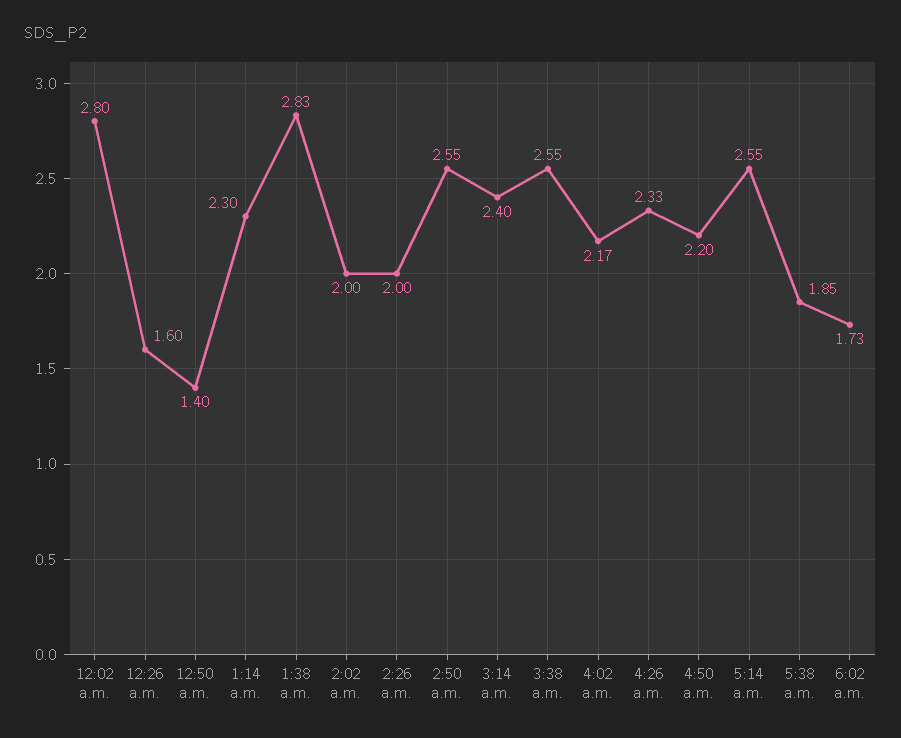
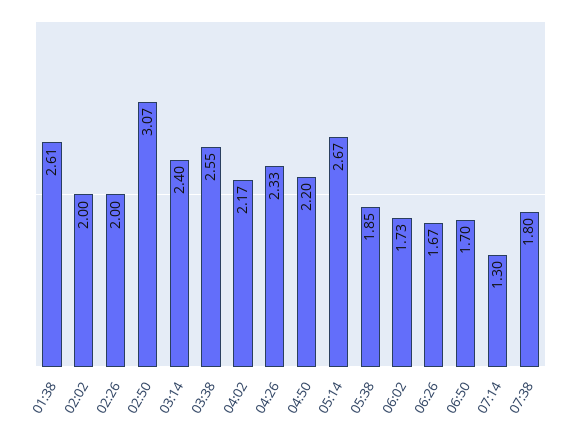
12:02 a.m.: 2.8 -> none
12:26 a.m.: 1.6 -> none
12:50 a.m.: 1.4 -> none
1:14 a.m.: 2.3 -> none
1:38 a.m.: 2.83 -> 2.61
2:50 a.m.: 2.55 -> 3.07
5:14 a.m.: 2.55 -> 2.67
06:26: none -> 1.67
06:50: none -> 1.7
07:14: none -> 1.3
07:38: none -> 1.8

